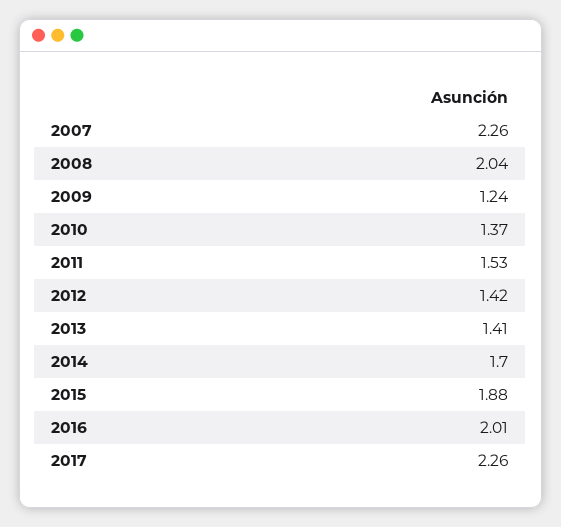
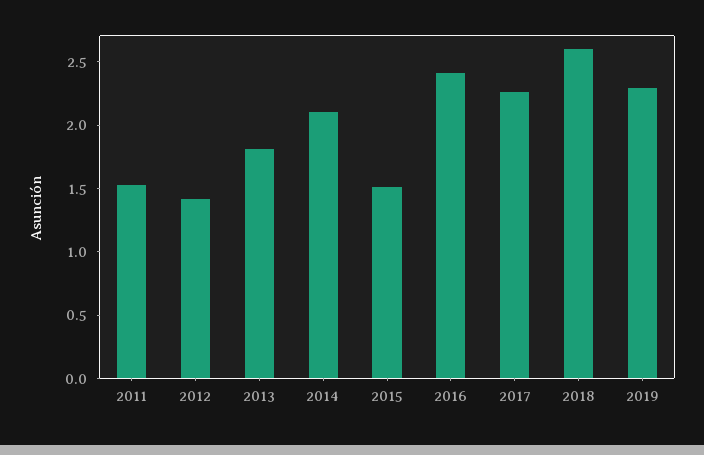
2007: 2.26 -> none
2008: 2.04 -> none
2009: 1.24 -> none
2010: 1.37 -> none
2013: 1.41 -> 1.8
2014: 1.7 -> 2.1
2015: 1.88 -> 1.5
2016: 2.01 -> 2.4
2018: none -> 2.6
2019: none -> 2.3

